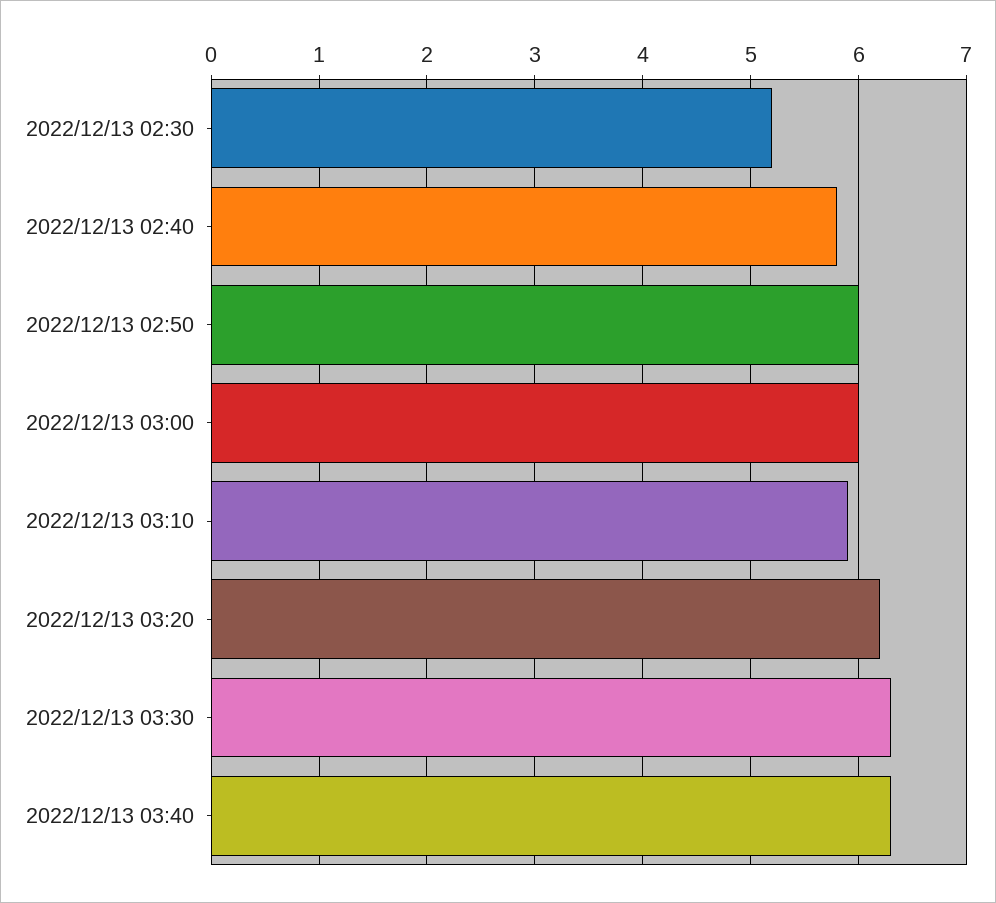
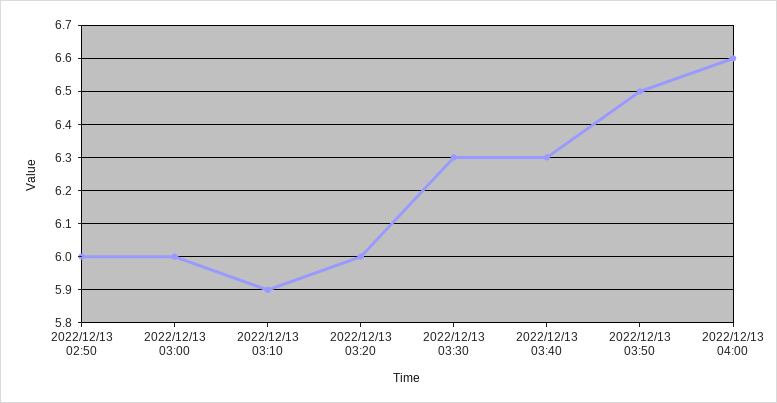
2022/12/13 02:30: 5.2 -> none
2022/12/13 02:40: 5.8 -> none
2022/12/13 03:20: 6.2 -> 6
2022/12/13 03:50: none -> 6.5
2022/12/13 04:00: none -> 6.6

